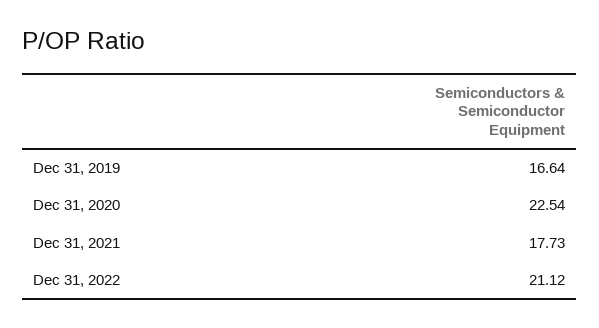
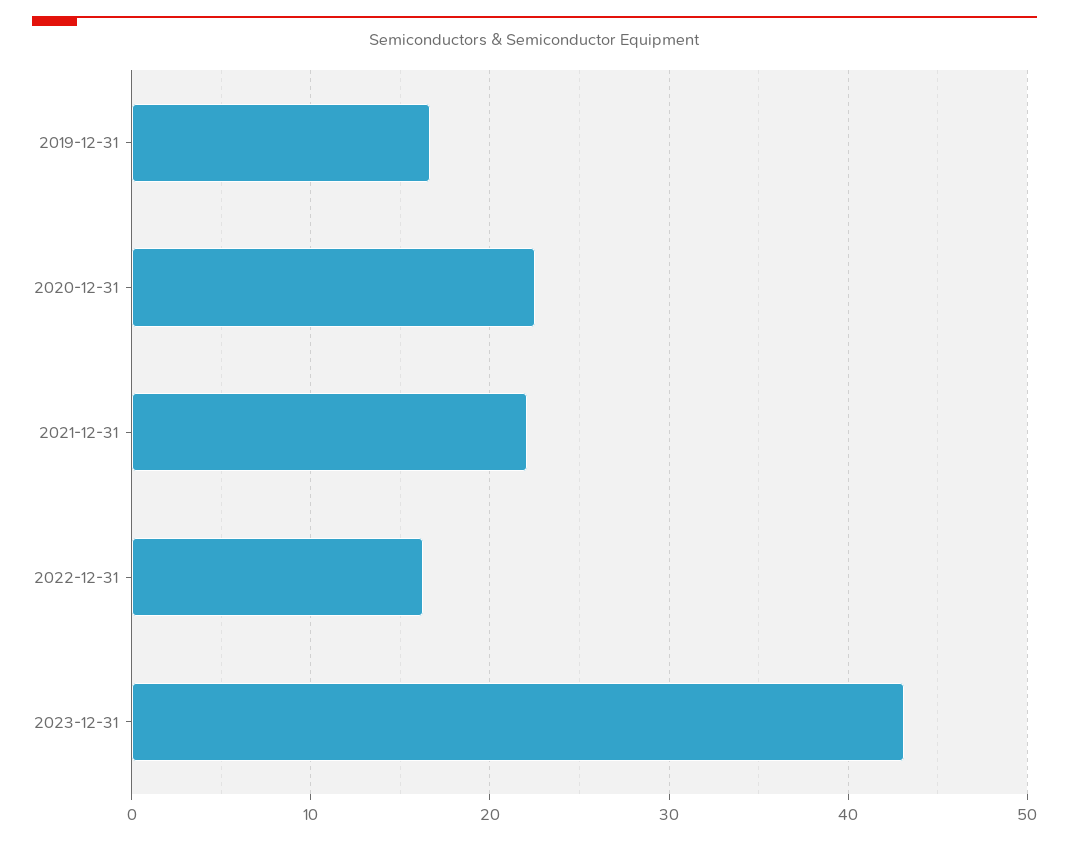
Dec 31, 2021: 17.73 -> 22
Dec 31, 2022: 21.12 -> 16
2023-12-31: none -> 43

